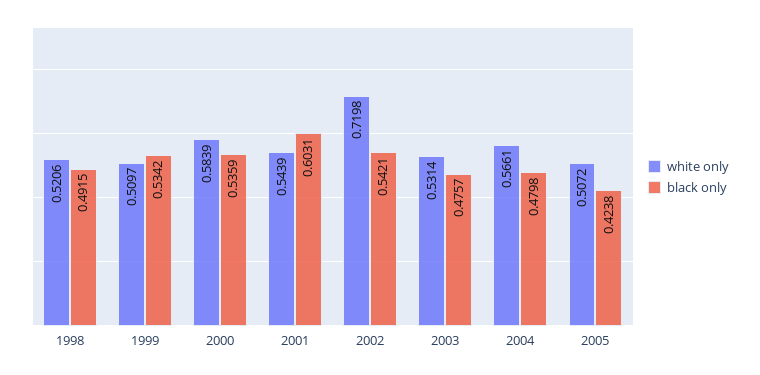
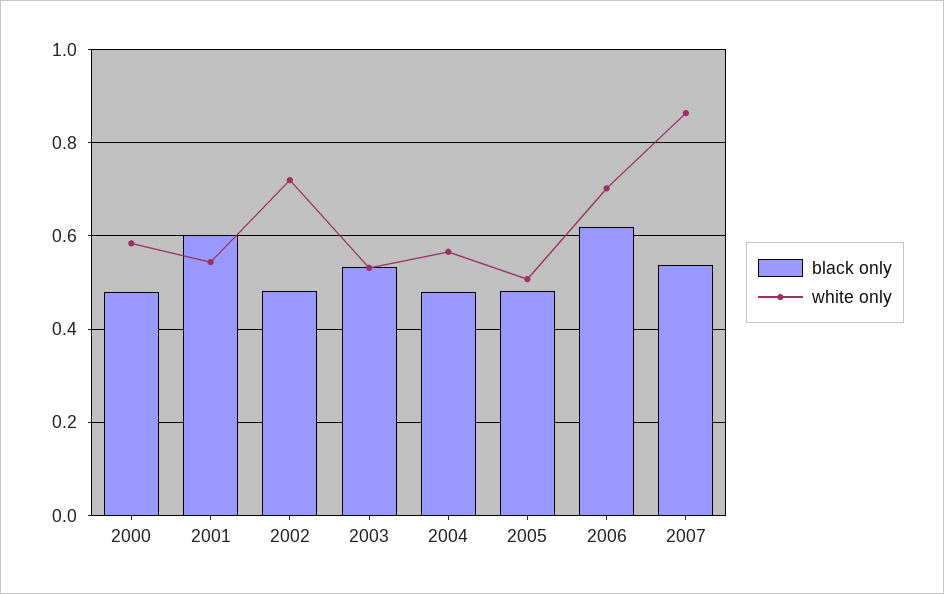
white only, 1998: 0.5206 -> none
black only, 1998: 0.4915 -> none
white only, 1999: 0.5097 -> none
black only, 1999: 0.5342 -> none
black only, 2000: 0.5359 -> 0.48
black only, 2002: 0.5421 -> 0.48
black only, 2003: 0.4757 -> 0.54
black only, 2005: 0.4238 -> 0.48
black only, 2006: none -> 0.62
white only, 2006: none -> 0.7
black only, 2007: none -> 0.54
white only, 2007: none -> 0.86

